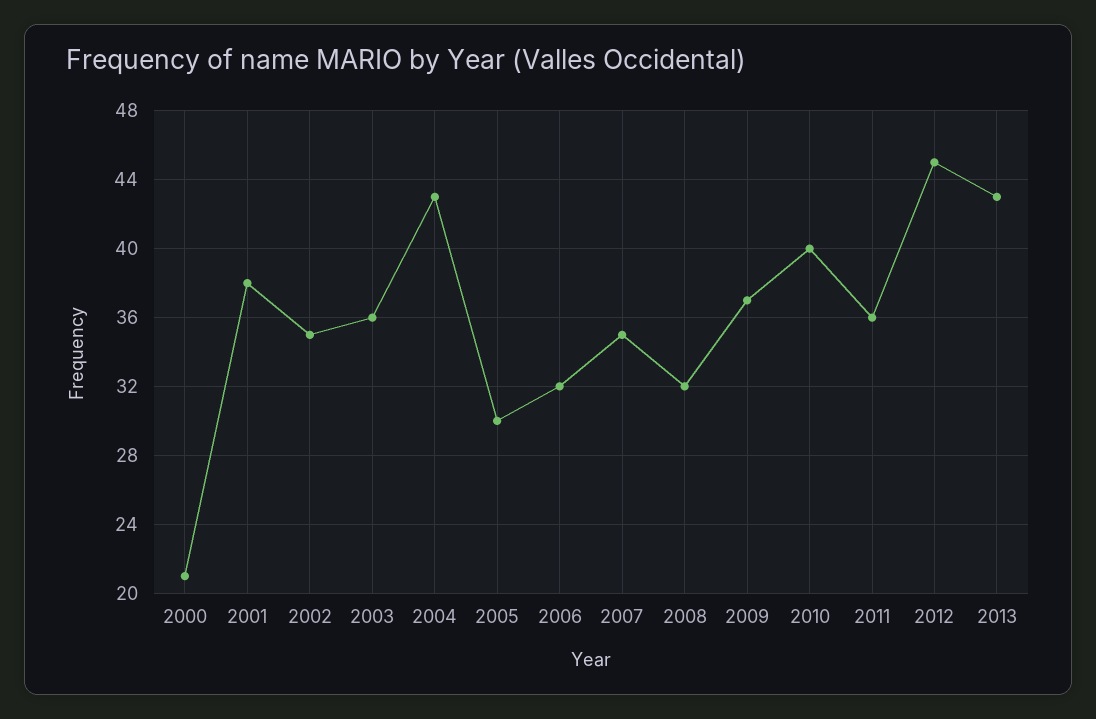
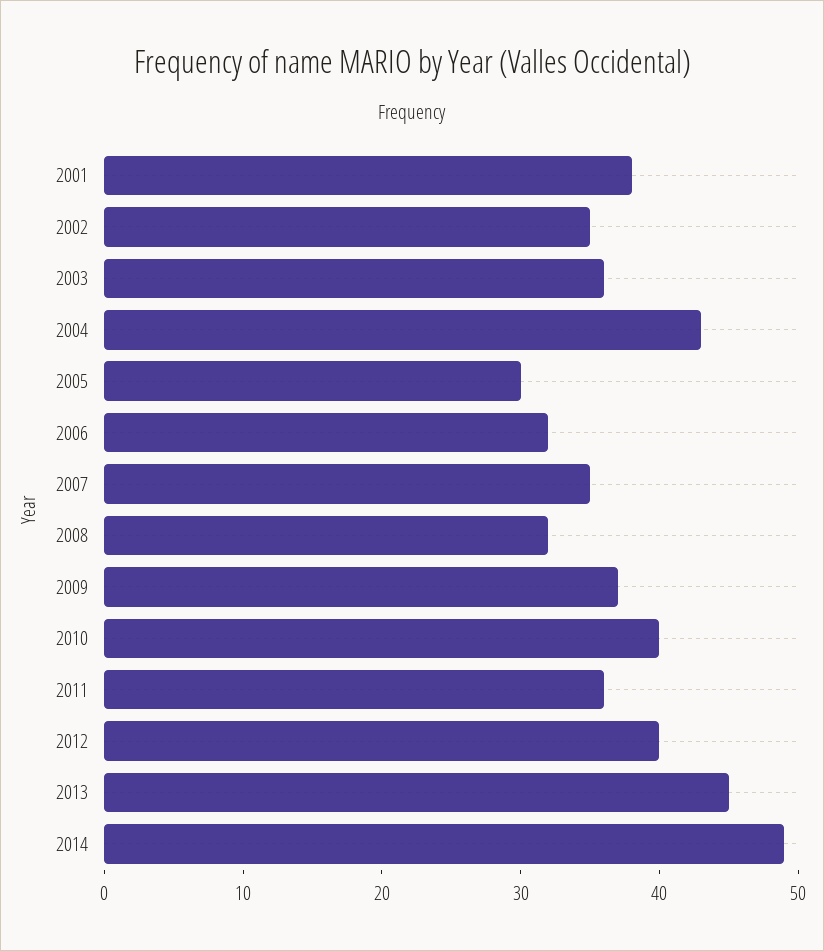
2000: 21 -> none
2012: 45 -> 40
2013: 43 -> 45
2014: none -> 49

